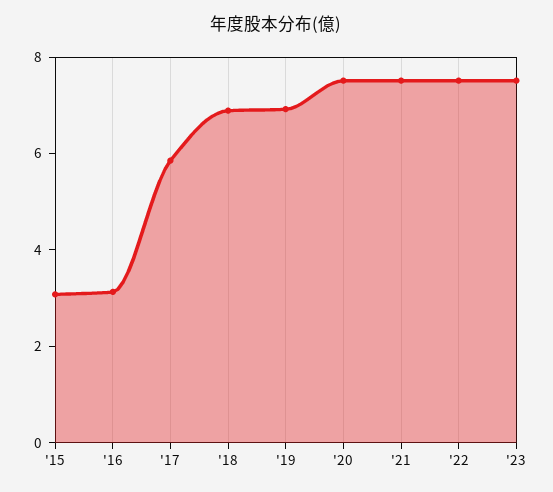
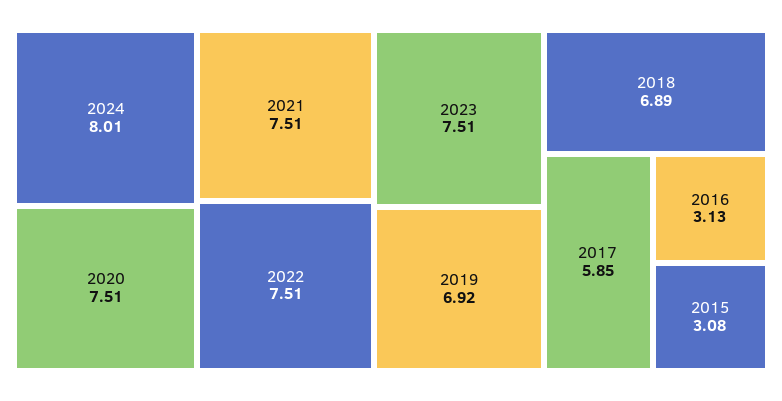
2024: none -> 8.01

